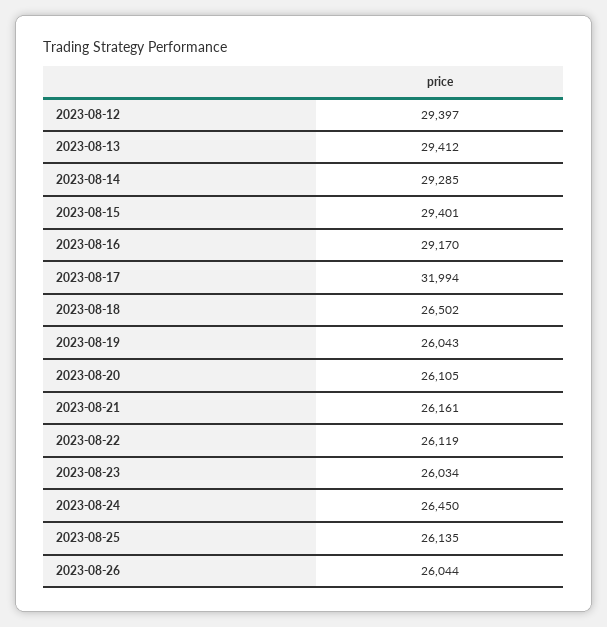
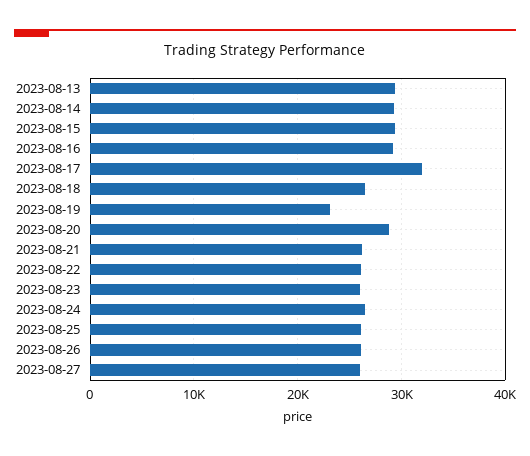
2023-08-12: 29397 -> none
2023-08-19: 26043 -> 23000
2023-08-20: 26105 -> 29000
2023-08-27: none -> 26000

